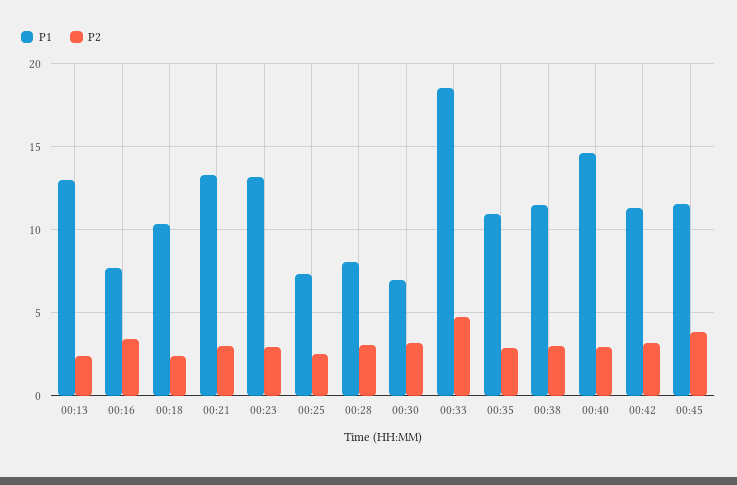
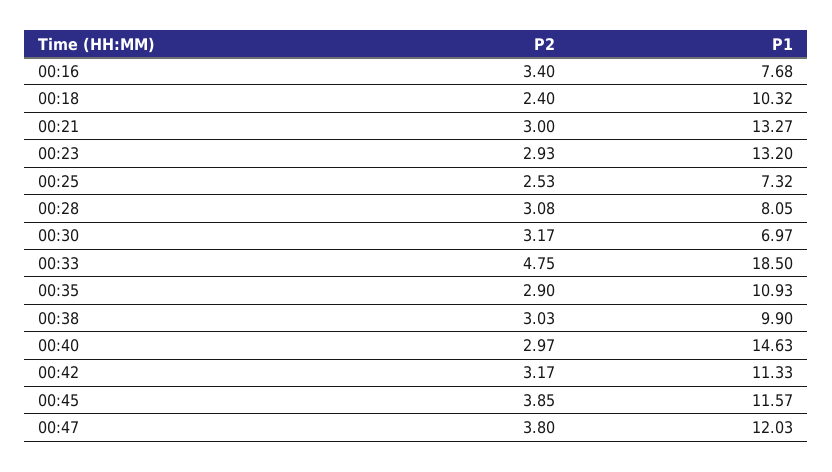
P1, 00:13: 13 -> none
P2, 00:13: 2.5 -> none
P1, 00:38: 11.5 -> 9.9
P2, 00:47: none -> 3.8
P1, 00:47: none -> 12.03

